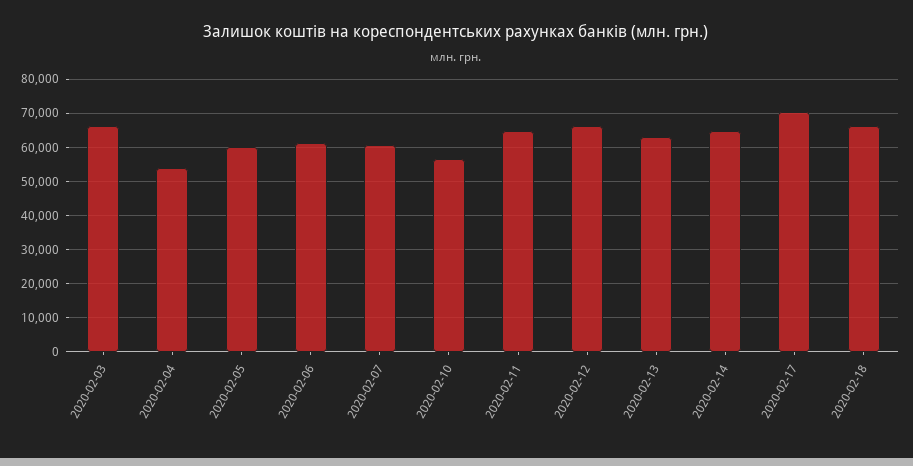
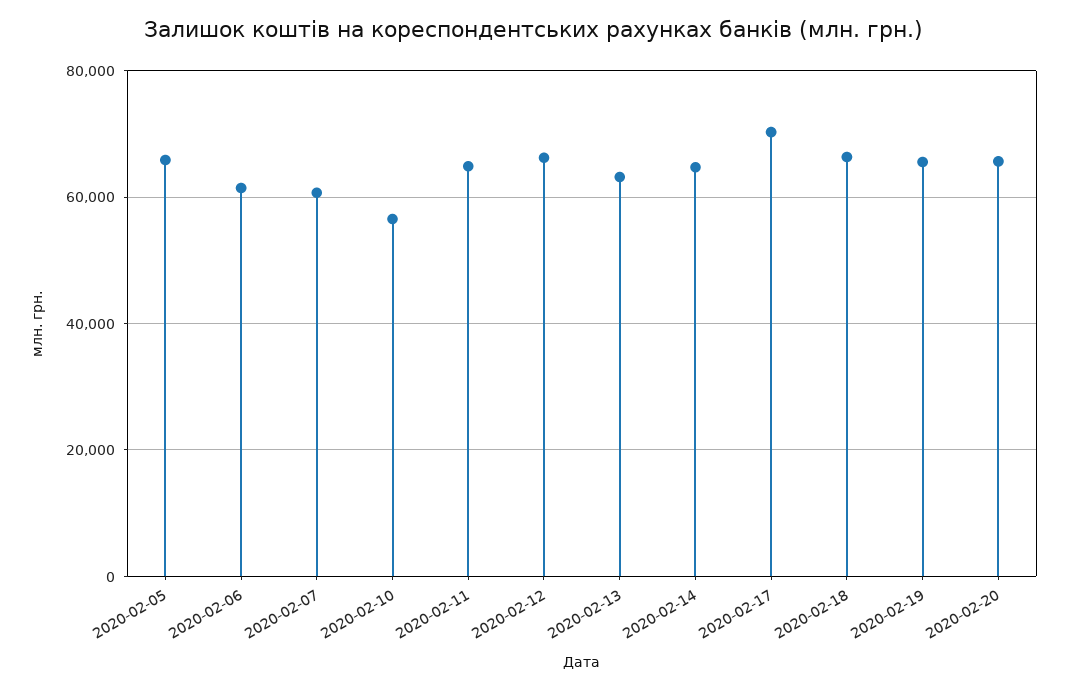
2020-02-03: 66000 -> none
2020-02-04: 54000 -> none
2020-02-05: 60000 -> 66000
2020-02-19: none -> 66000
2020-02-20: none -> 66000

